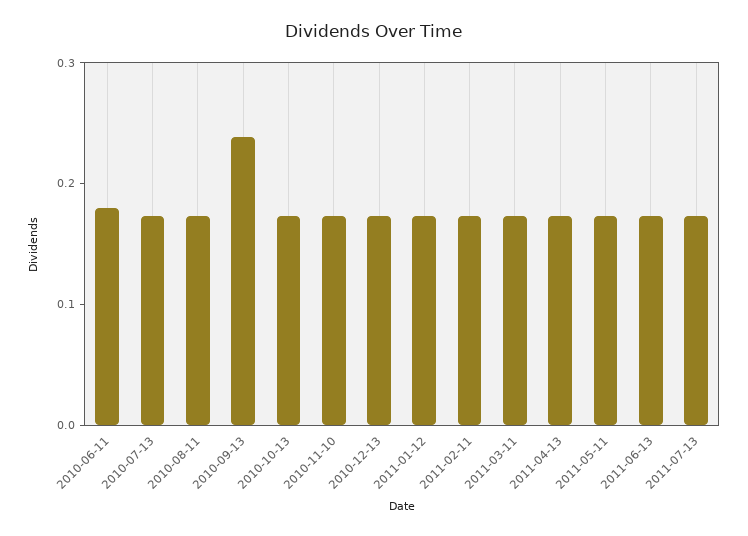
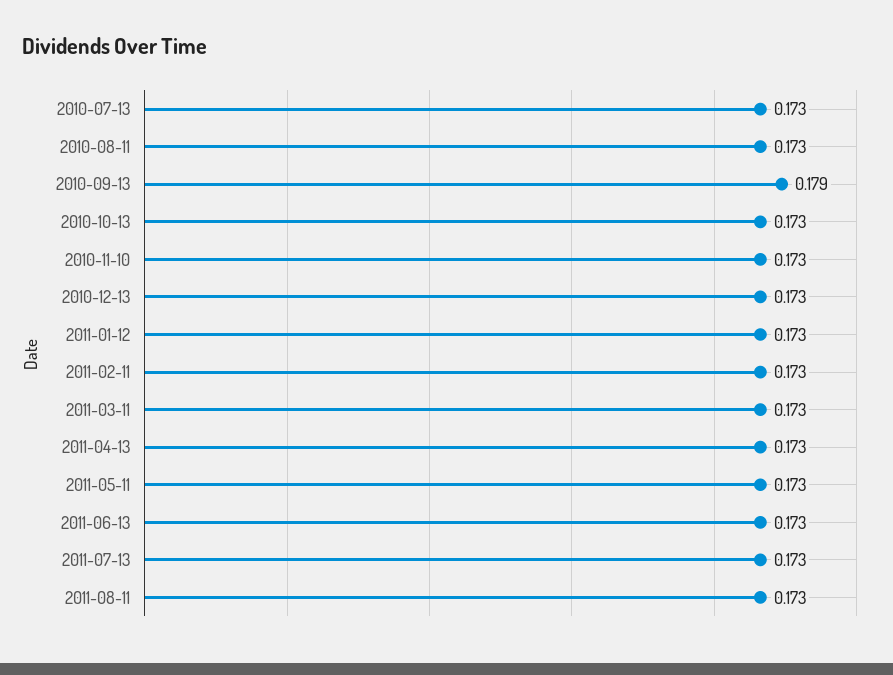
2010-06-11: 0.18 -> none
2010-09-13: 0.24 -> 0.179
2011-08-11: none -> 0.173

